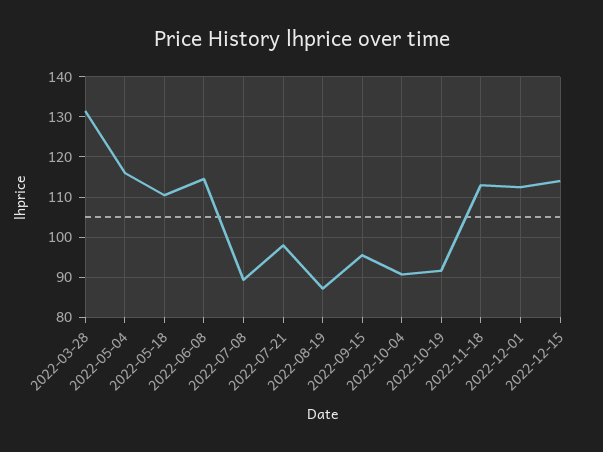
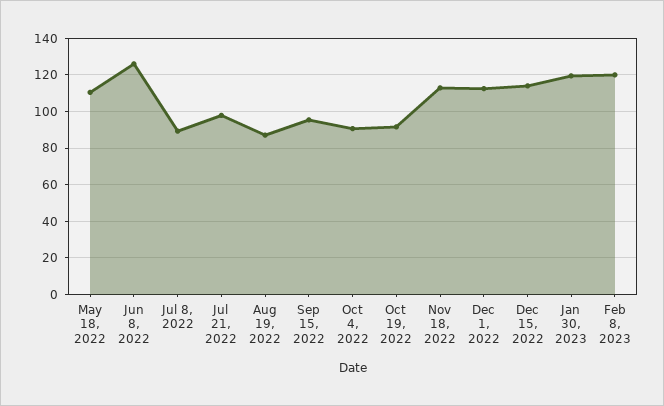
2022-03-28: 132 -> none
2022-05-04: 116 -> none
2022-06-08: 114 -> 125
Jan 30, 2023: none -> 120
Feb 8, 2023: none -> 120

